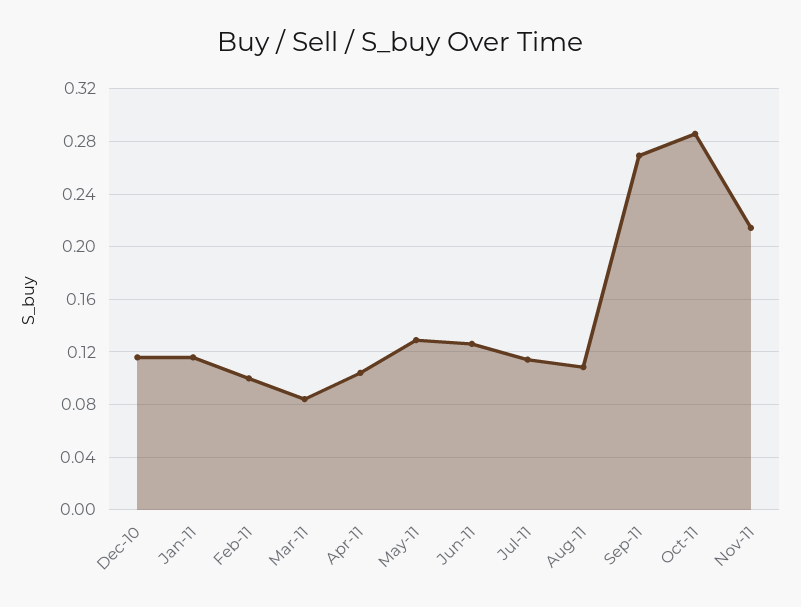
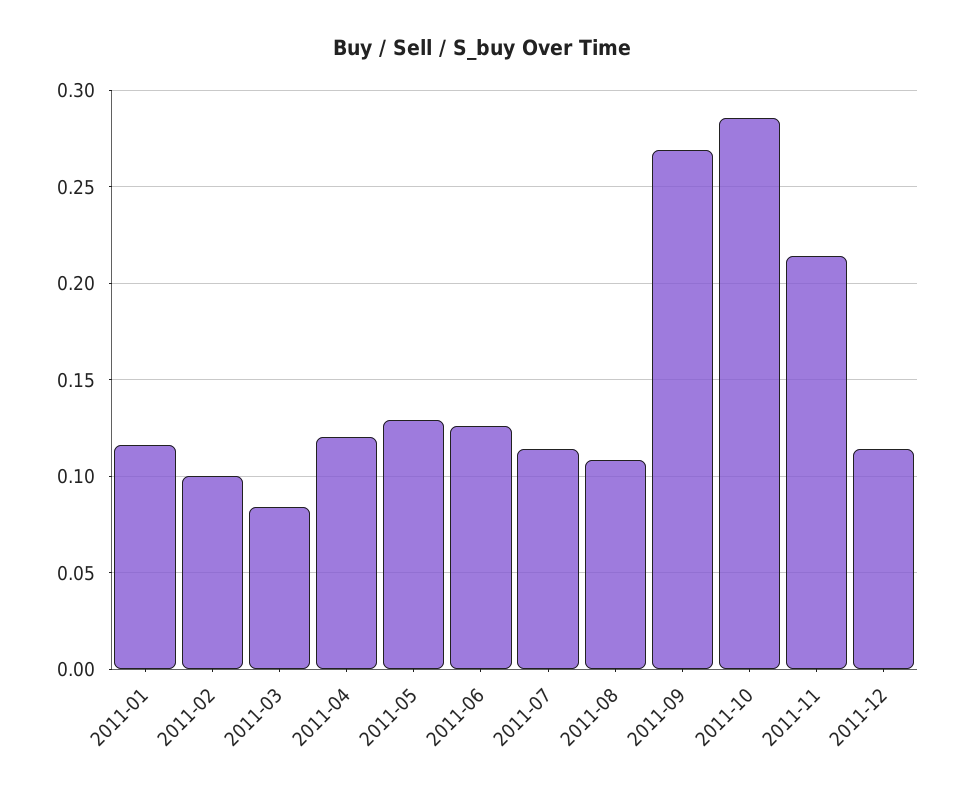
Dec-10: 0.115 -> none
Apr-11: 0.105 -> 0.12
2011-12: none -> 0.115

